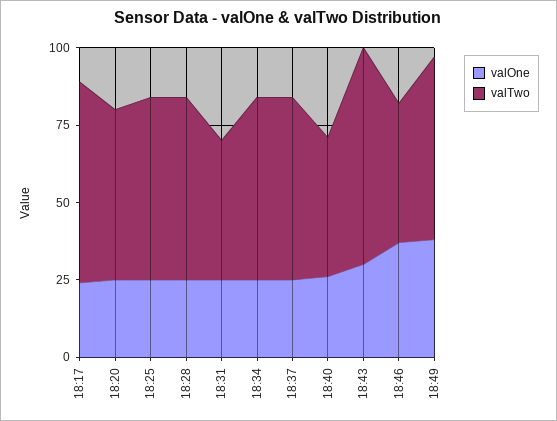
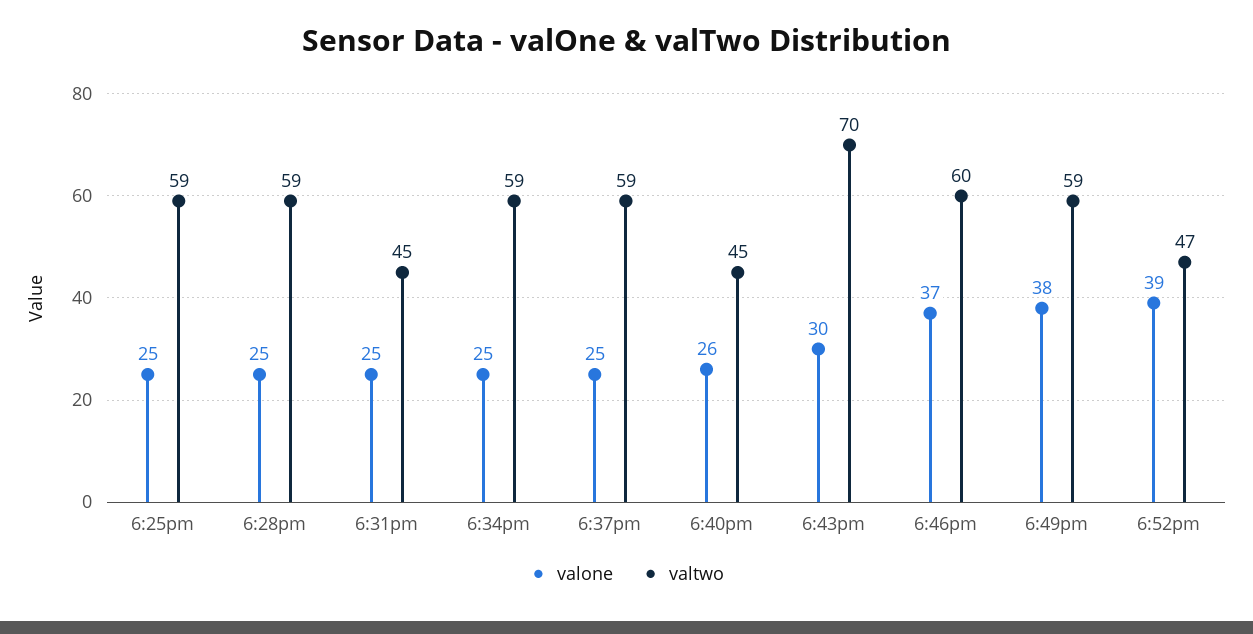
valOne, 18:17: 25 -> none
valTwo, 18:17: 65 -> none
valOne, 18:20: 25 -> none
valTwo, 18:20: 55 -> none
valTwo, 18:46: 45 -> 60
valOne, 6:52pm: none -> 39
valTwo, 6:52pm: none -> 47

